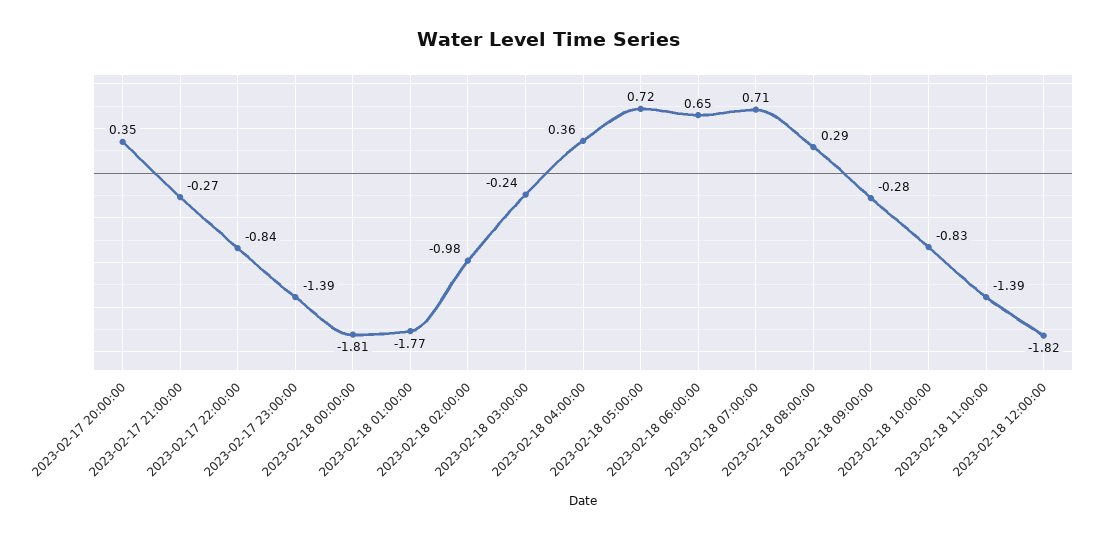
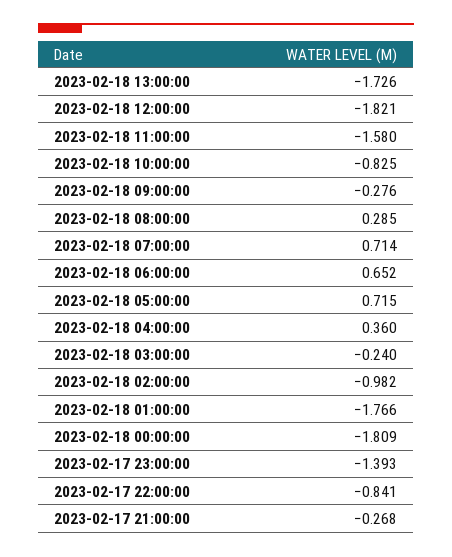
2023-02-17 20:00:00: 0.35 -> none
2023-02-18 11:00:00: -1.39 -> -1.58
2023-02-18 13:00:00: none -> -1.726

